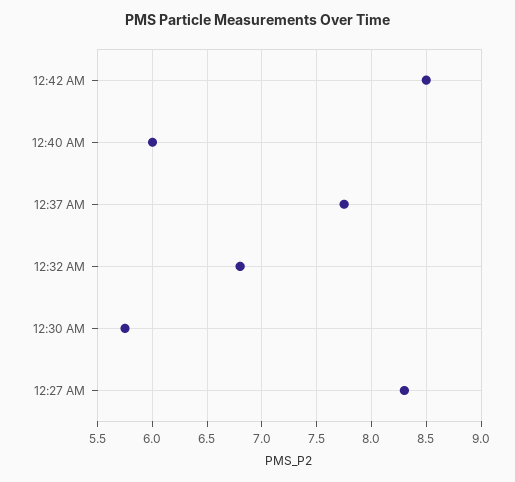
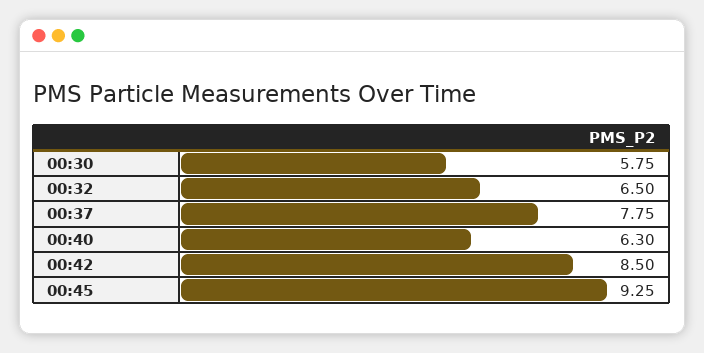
12:40 AM: 6 -> 6.3
12:32 AM: 6.8 -> 6.5
12:27 AM: 8.3 -> none
00:45: none -> 9.25

